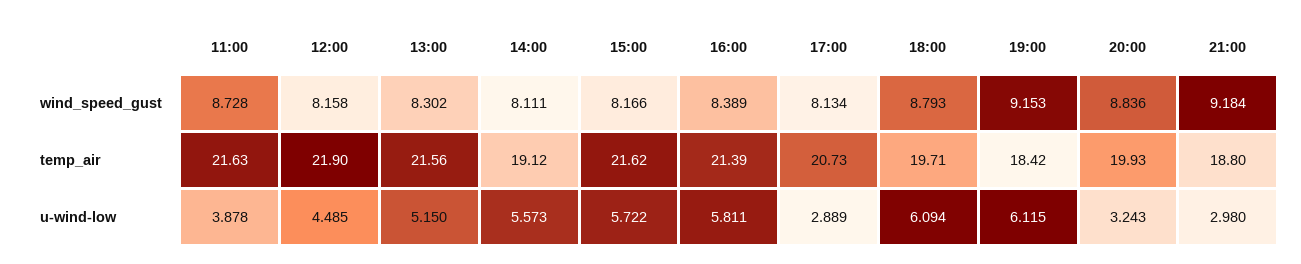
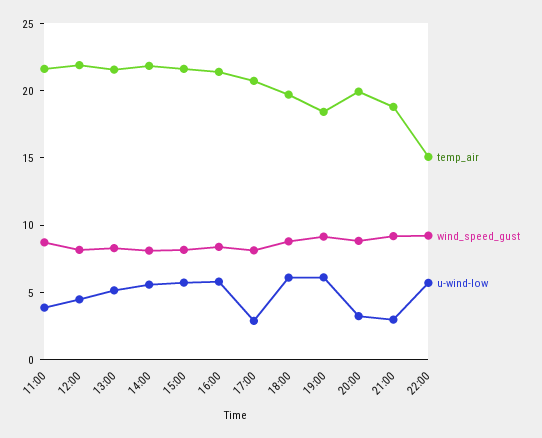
temp_air, 14:00: 19.12 -> 22
temp_air, 22:00: none -> 15
wind_speed_gust, 22:00: none -> 9
u-wind-low, 22:00: none -> 6

